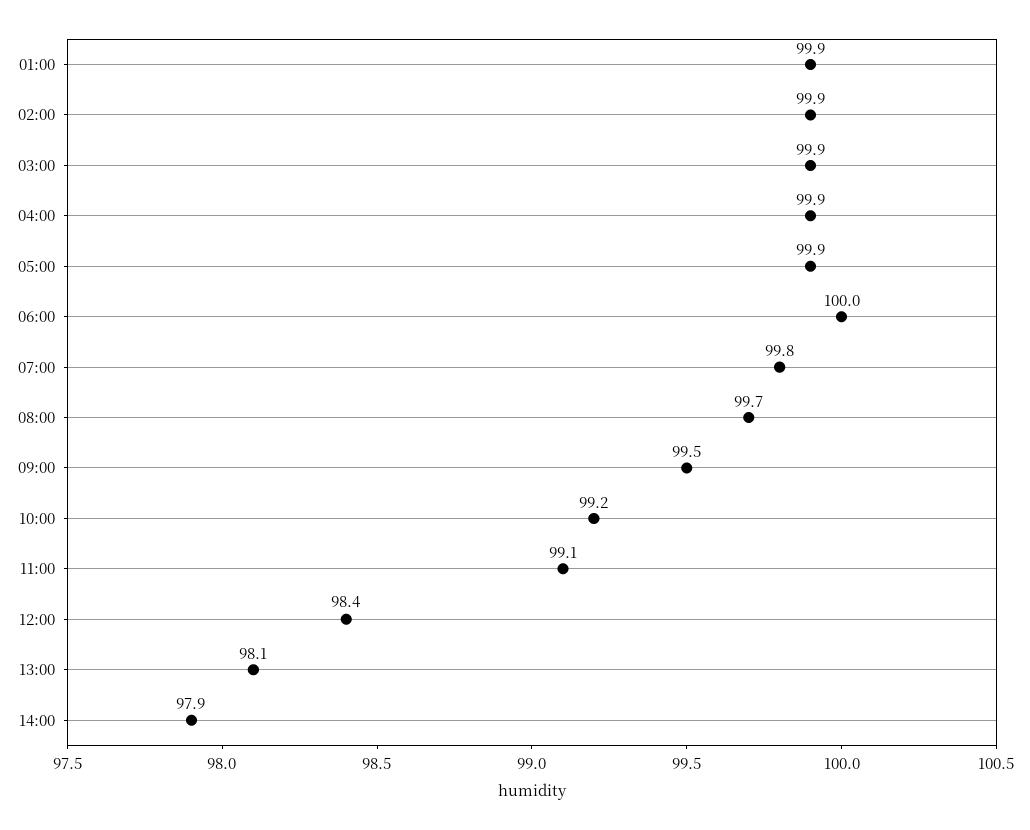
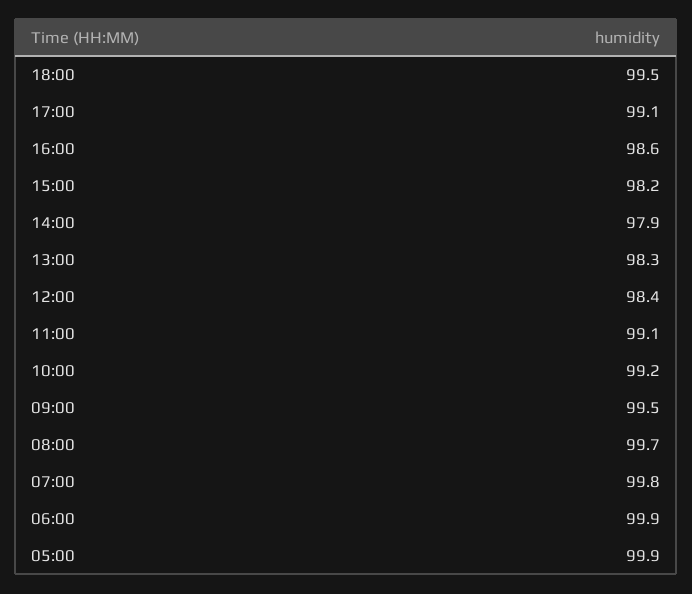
01:00: 99.9 -> none
02:00: 99.9 -> none
03:00: 99.9 -> none
04:00: 99.9 -> none
06:00: 100 -> 99.9
13:00: 98.1 -> 98.3
18:00: none -> 99.5
17:00: none -> 99.1
16:00: none -> 98.6
15:00: none -> 98.2

